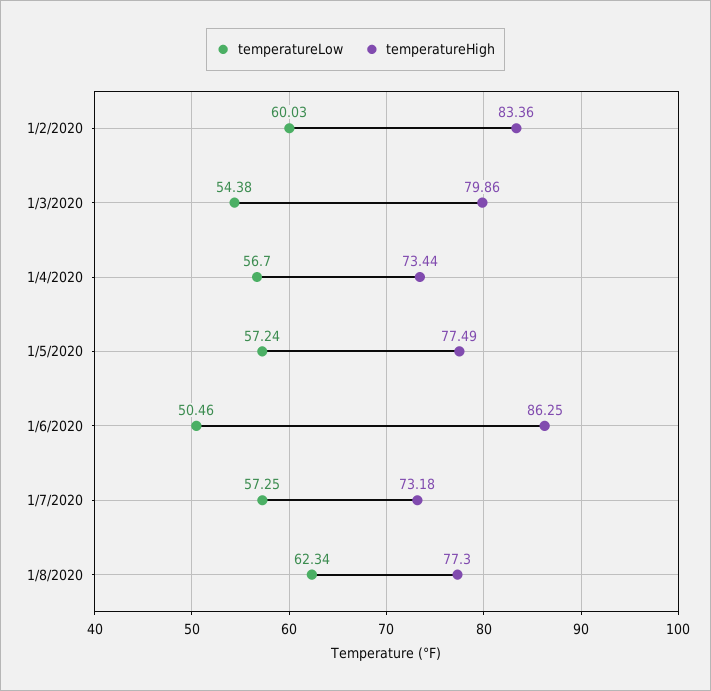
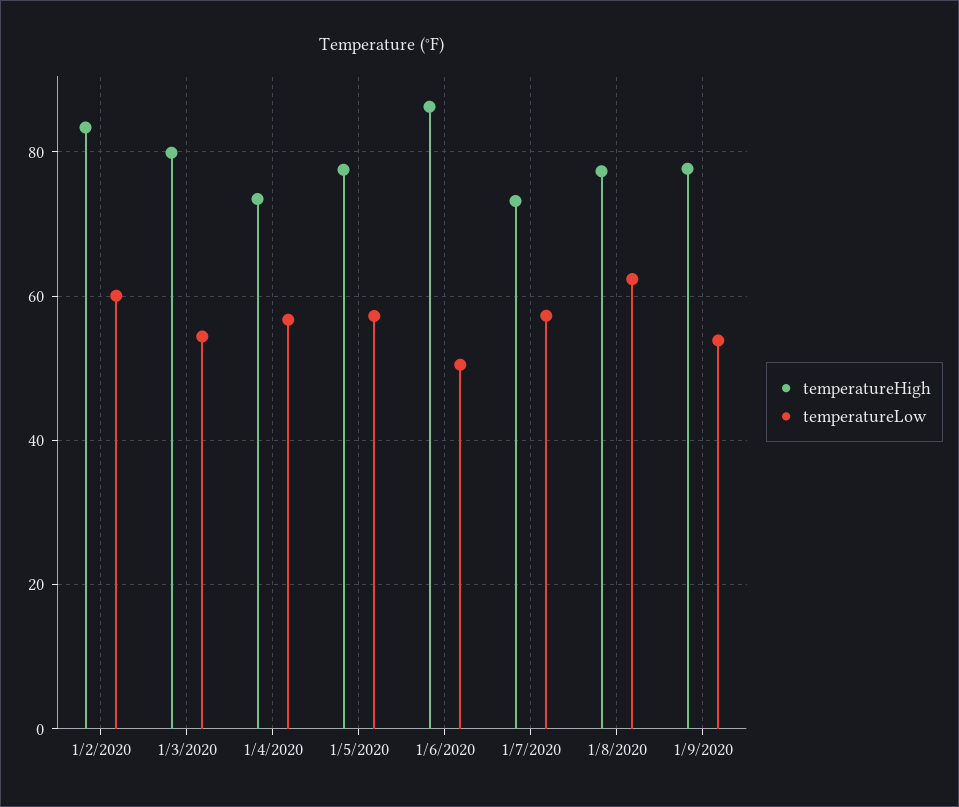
temperatureHigh, 1/9/2020: none -> 78
temperatureLow, 1/9/2020: none -> 54

